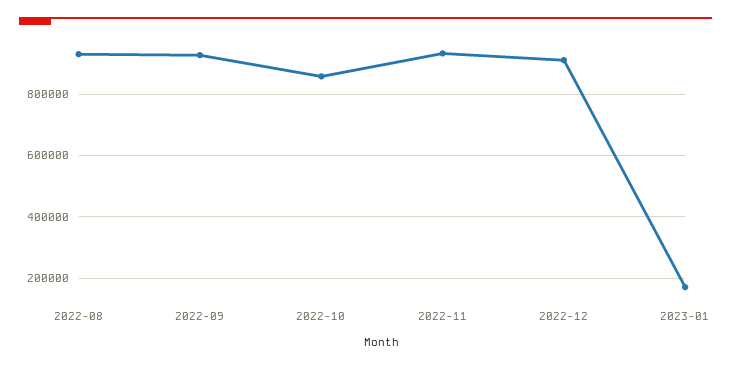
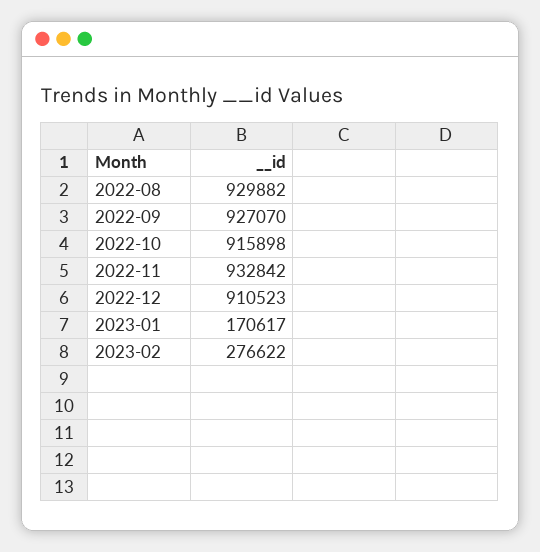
2022-10: 860000 -> 915898
2023-02: none -> 276622

